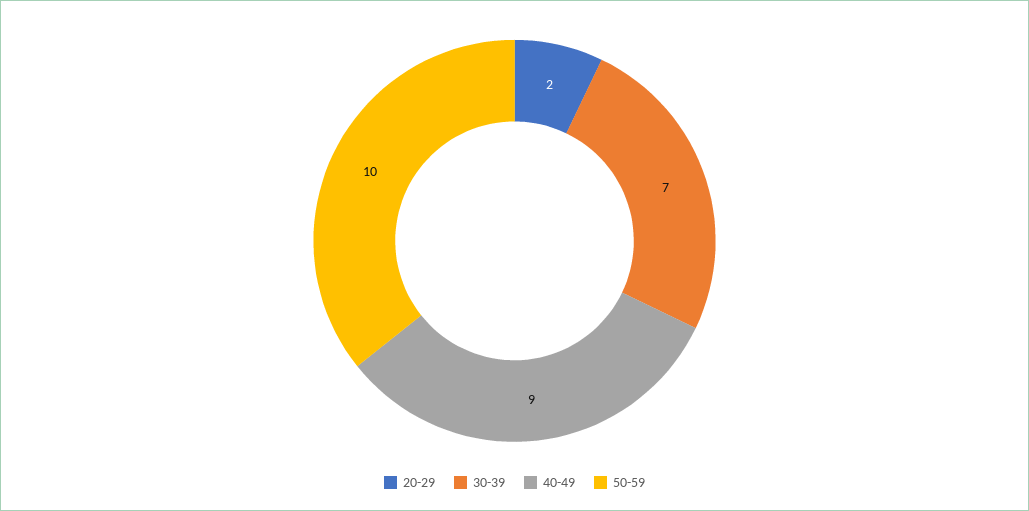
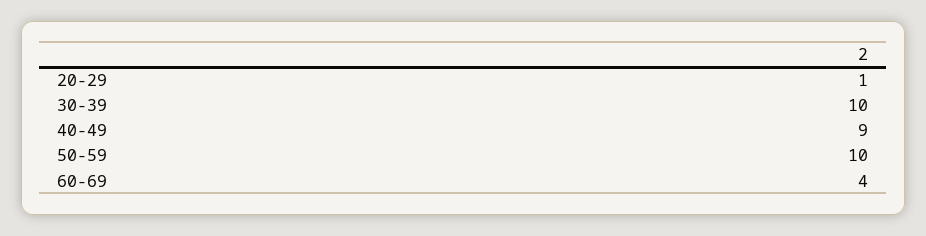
20-29: 2 -> 1
30-39: 7 -> 10
60-69: none -> 4

